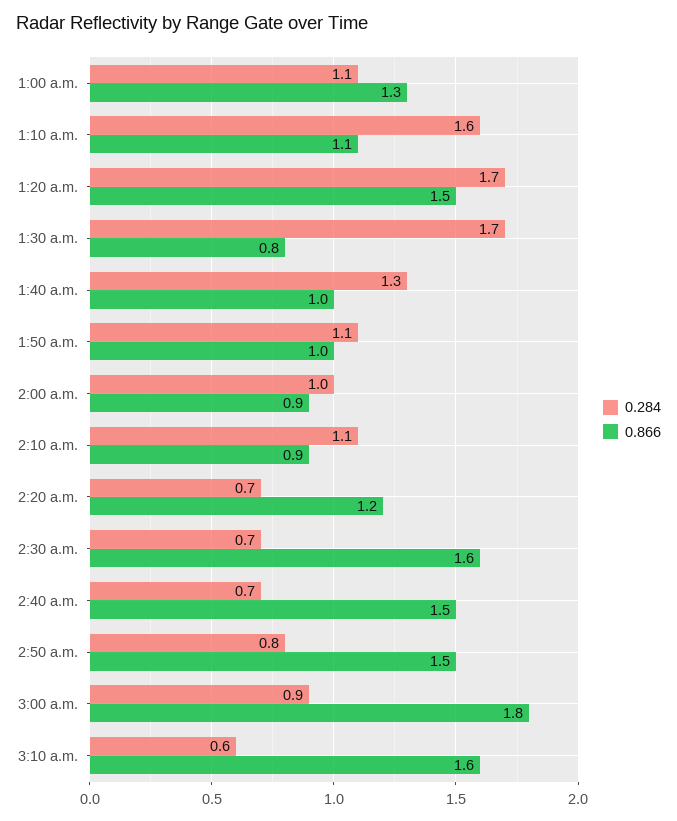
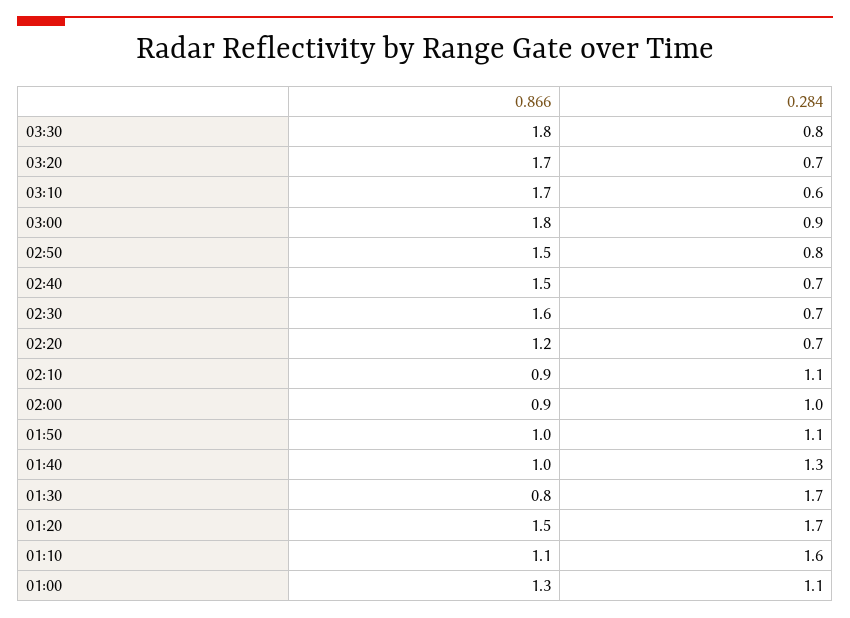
0.866, 3:10 a.m.: 1.6 -> 1.7
0.866, 03:30: none -> 1.8
0.284, 03:30: none -> 0.8
0.866, 03:20: none -> 1.7
0.284, 03:20: none -> 0.7

